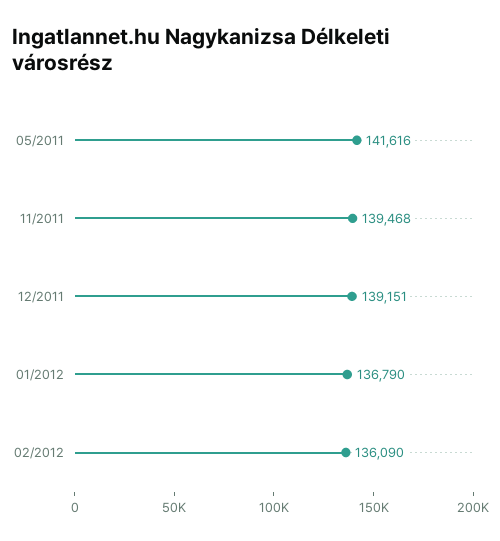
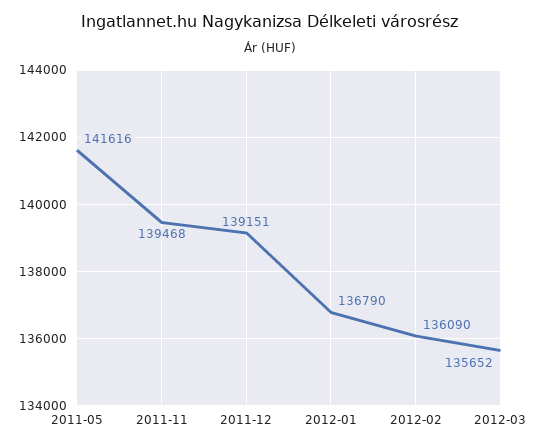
2012-03: none -> 135652

